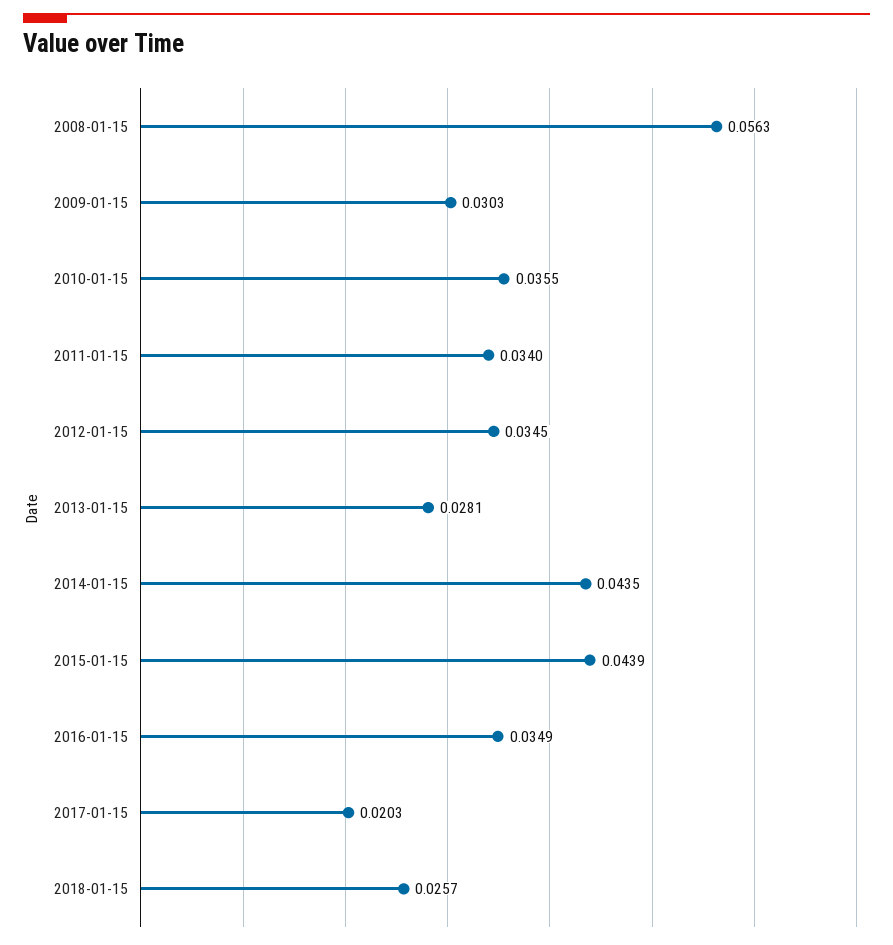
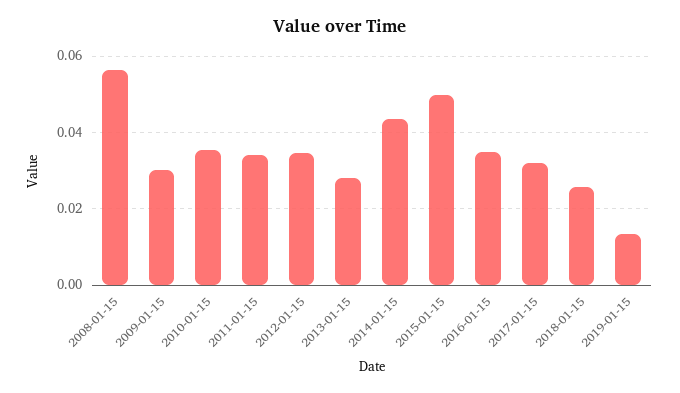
2015-01-15: 0.0439 -> 0.05
2017-01-15: 0.0203 -> 0.032
2019-01-15: none -> 0.014

